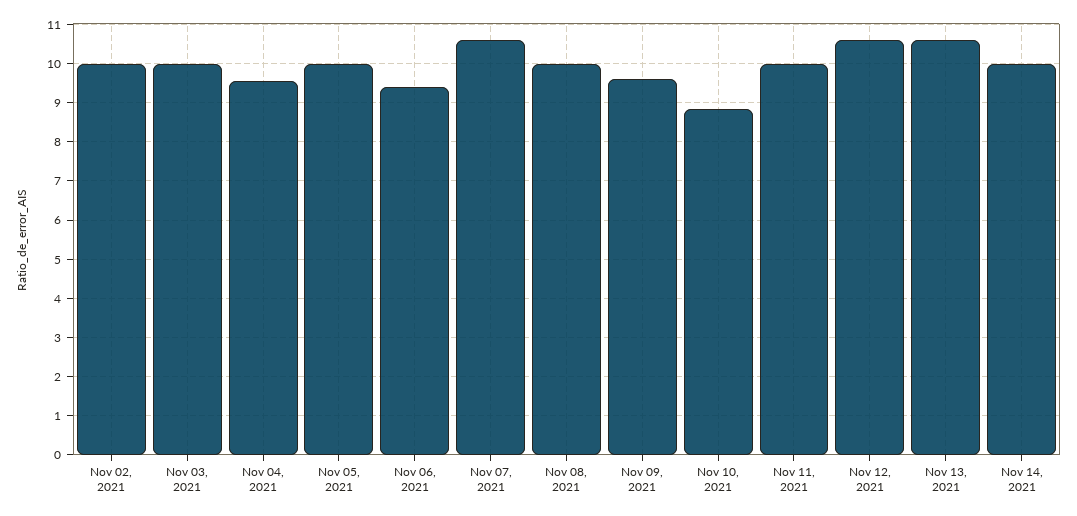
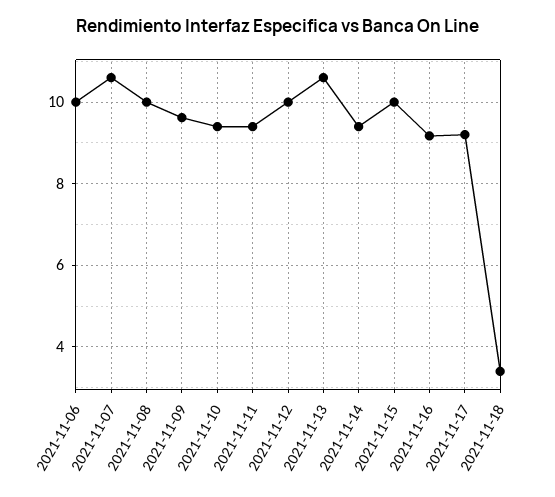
Nov 02, 2021: 10 -> none
Nov 03, 2021: 10 -> none
Nov 04, 2021: 9.6 -> none
Nov 05, 2021: 10 -> none
Nov 06, 2021: 9.4 -> 10
Nov 10, 2021: 8.8 -> 9.4
Nov 11, 2021: 10 -> 9.4
Nov 12, 2021: 10.6 -> 10
Nov 14, 2021: 10 -> 9.4
2021-11-15: none -> 10
2021-11-16: none -> 9.2
2021-11-17: none -> 9.2
2021-11-18: none -> 3.4

